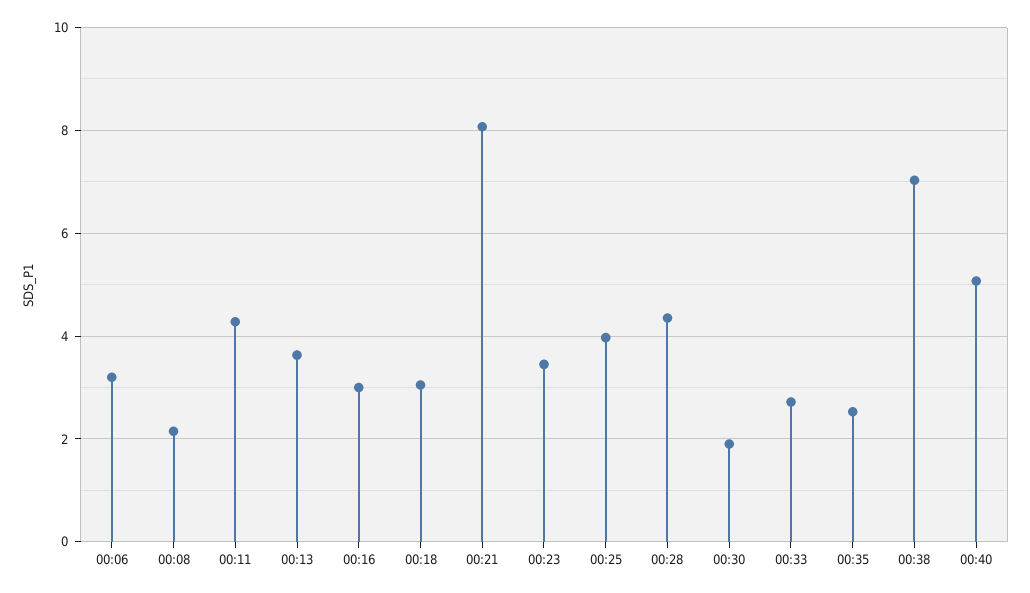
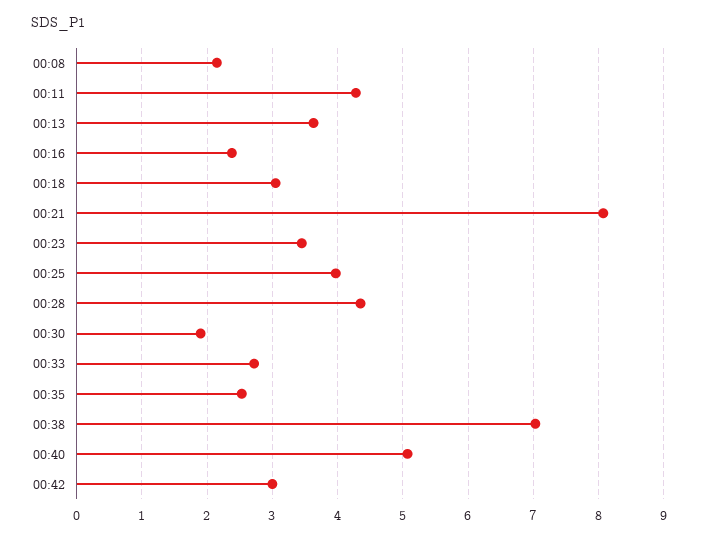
00:06: 3.2 -> none
00:16: 3 -> 2.4
00:42: none -> 3

